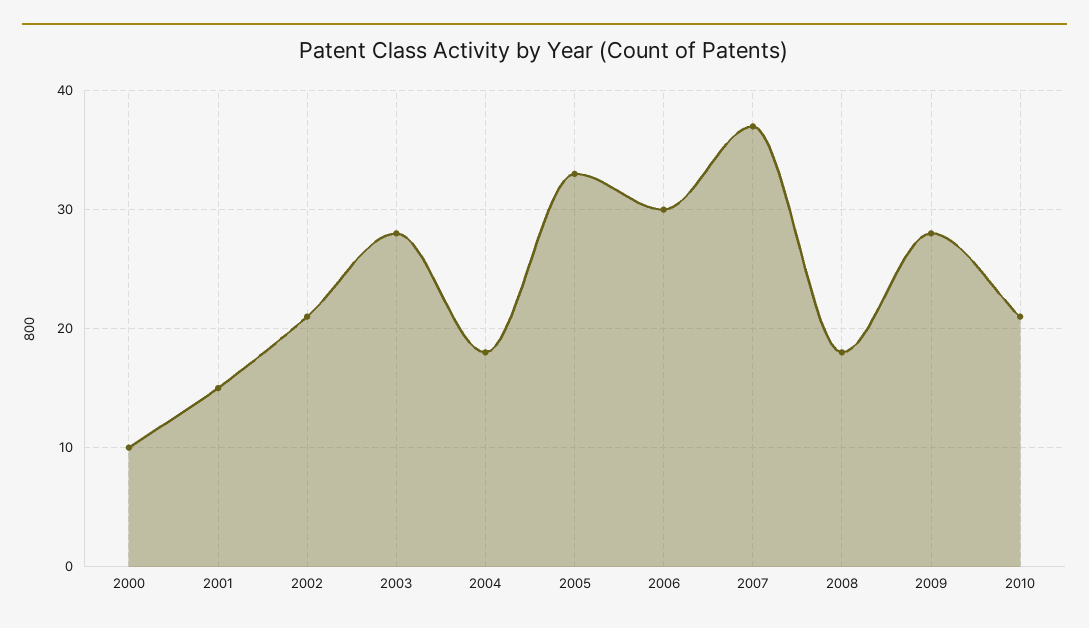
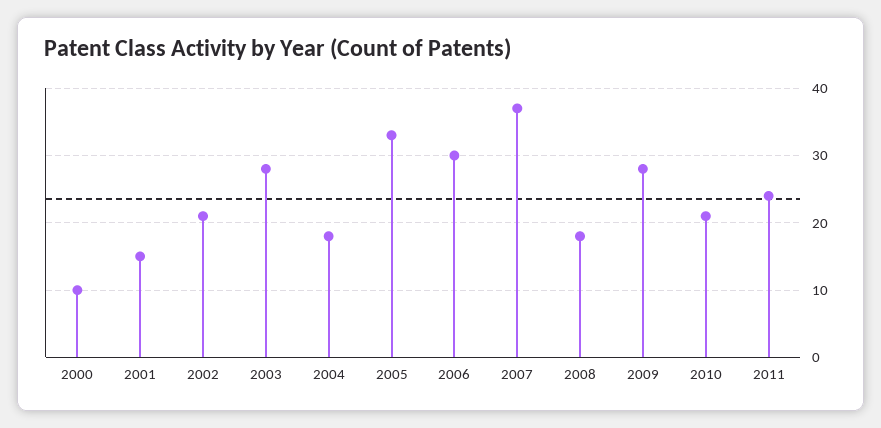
2011: none -> 24

